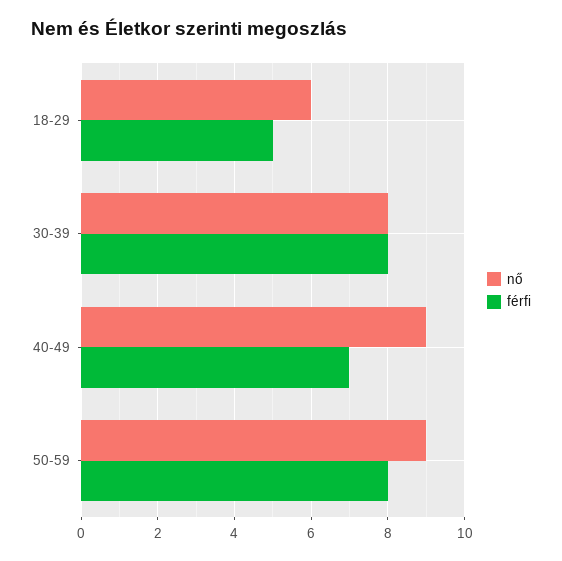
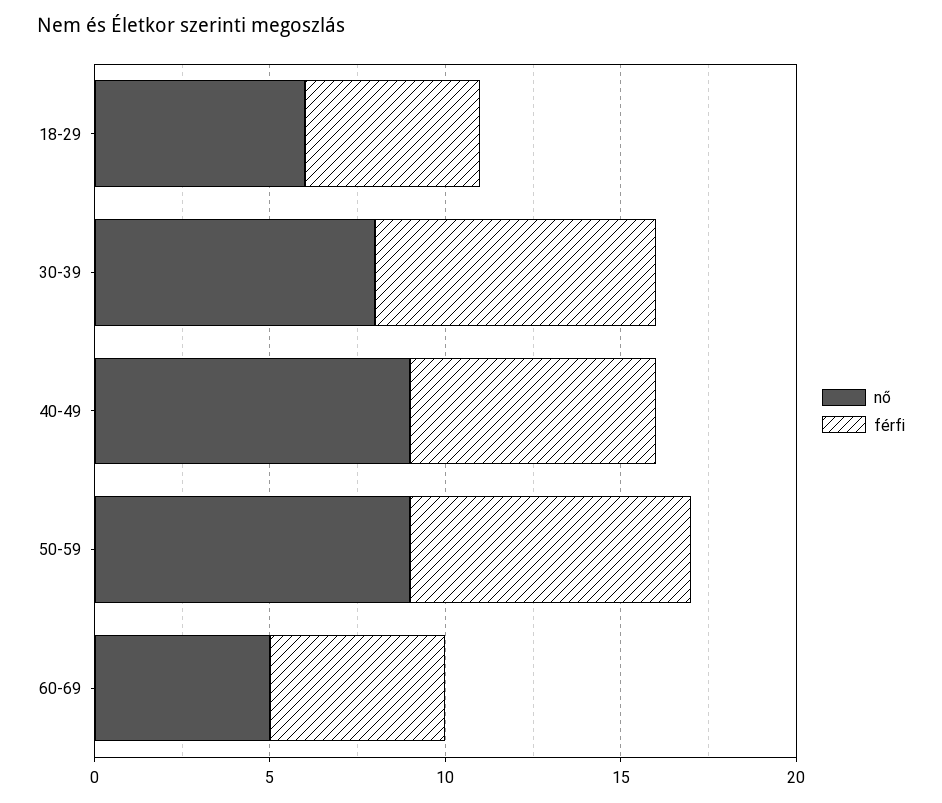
nő, 60-69: none -> 5
férfi, 60-69: none -> 5

